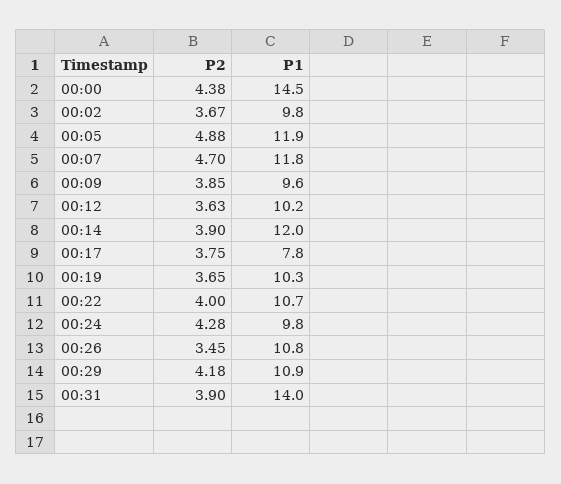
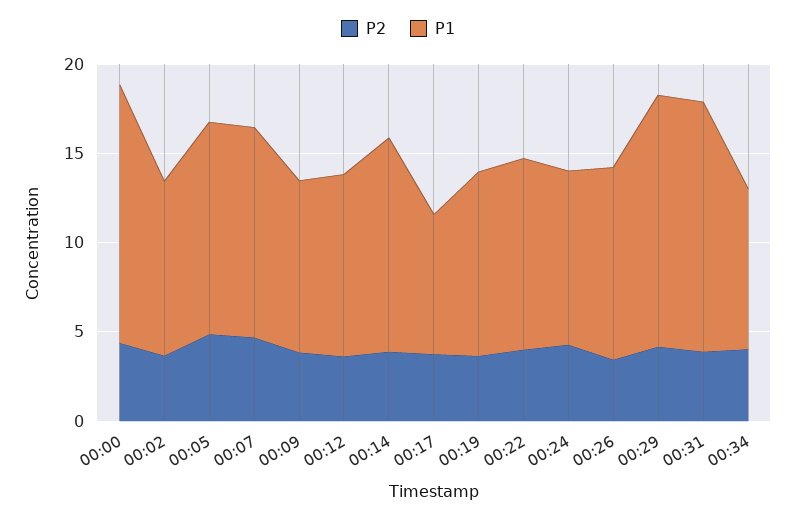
P1, 00:29: 10.9 -> 14
P2, 00:34: none -> 4
P1, 00:34: none -> 9

